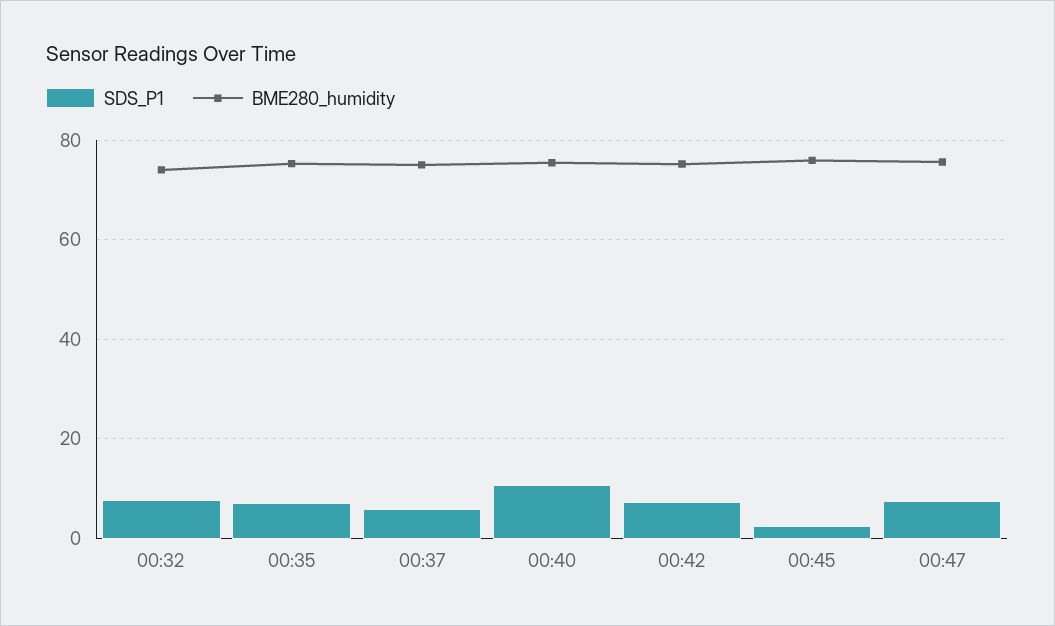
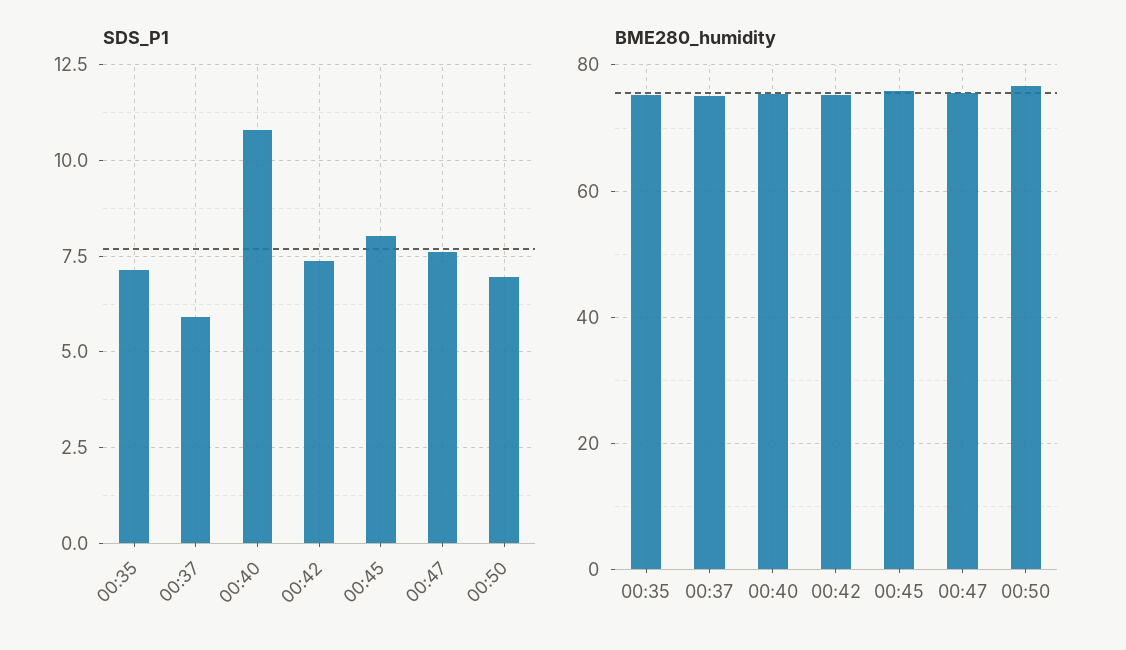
SDS_P1, 00:32: 8 -> none
BME280_humidity, 00:32: 74 -> none
SDS_P1, 00:45: 2 -> 8
SDS_P1, 00:50: none -> 7
BME280_humidity, 00:50: none -> 76

